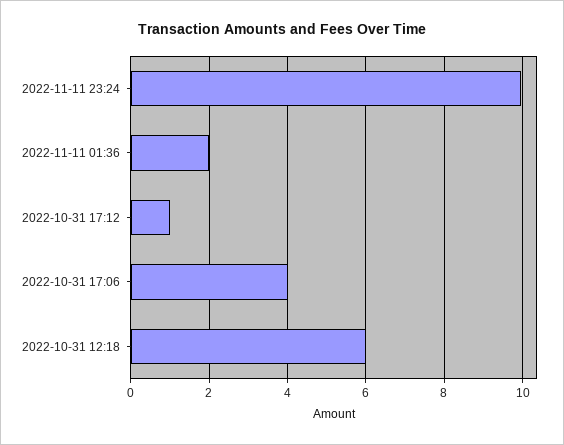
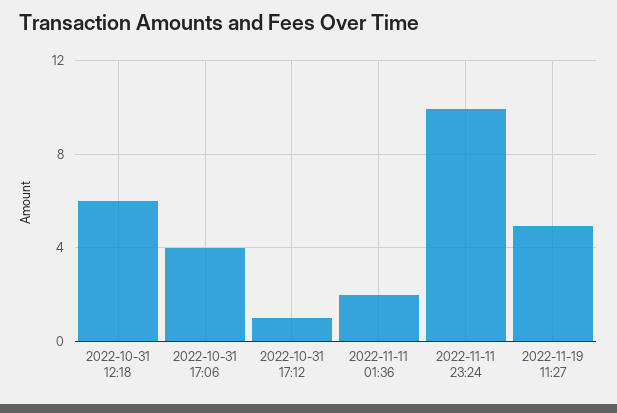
2022-11-19 11:27: none -> 5

